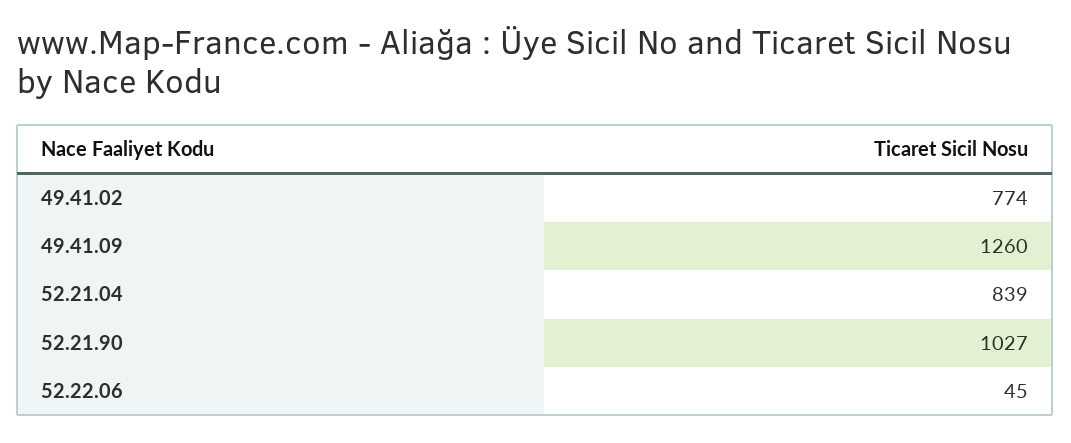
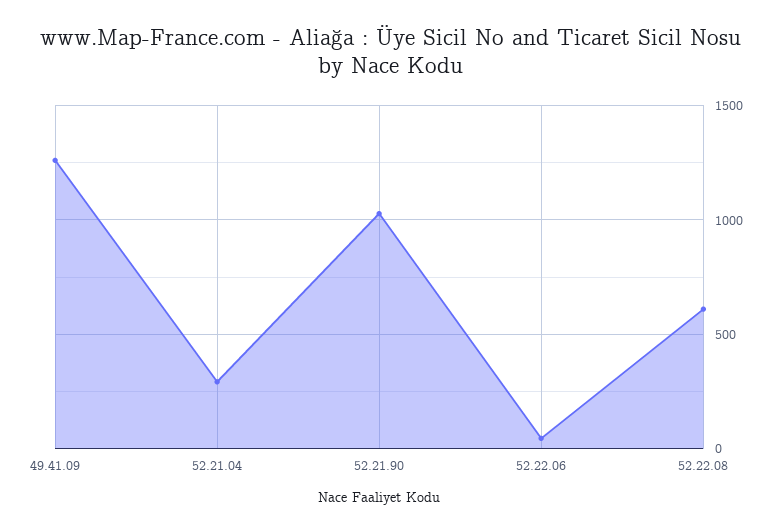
49.41.02: 774 -> none
52.21.04: 839 -> 300
52.22.08: none -> 600

